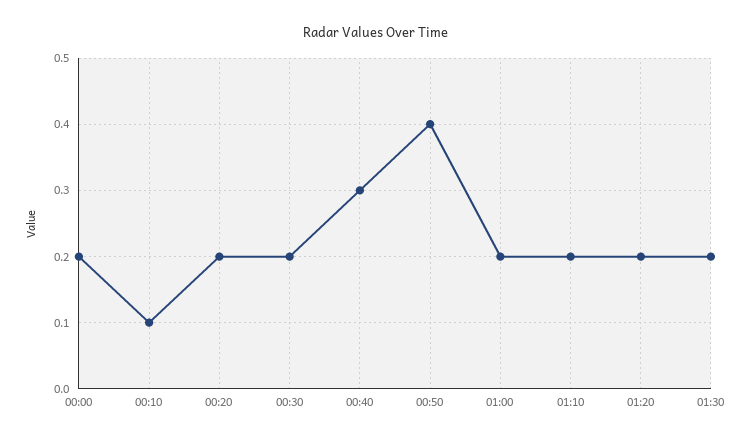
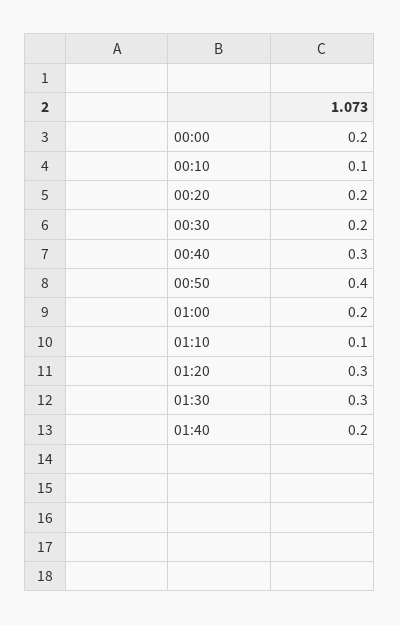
01:10: 0.2 -> 0.1
01:20: 0.2 -> 0.3
01:30: 0.2 -> 0.3
01:40: none -> 0.2

